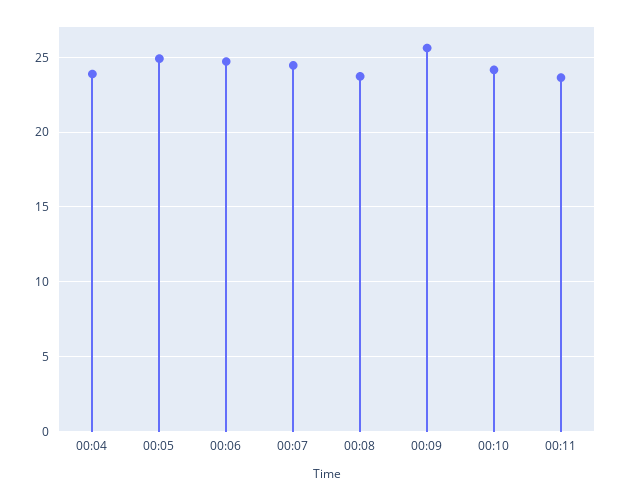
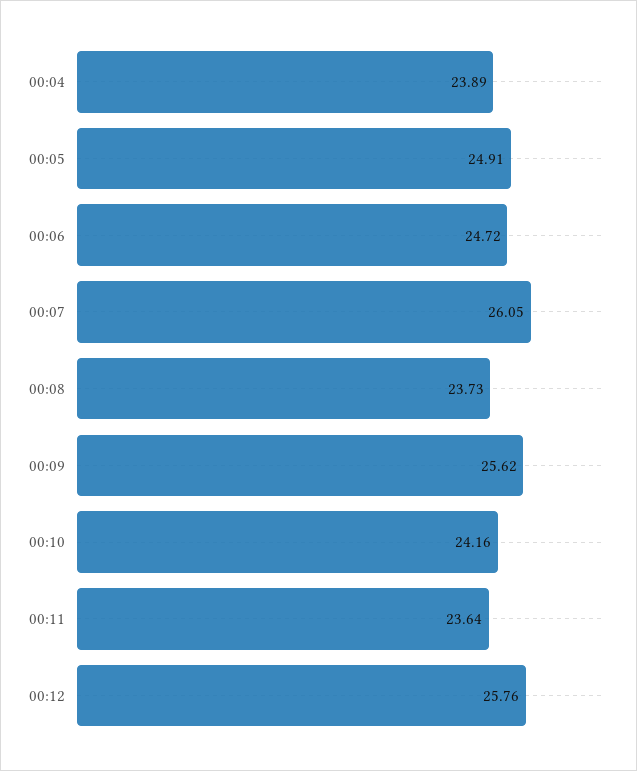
00:07: 24.5 -> 26.05
00:12: none -> 25.76

